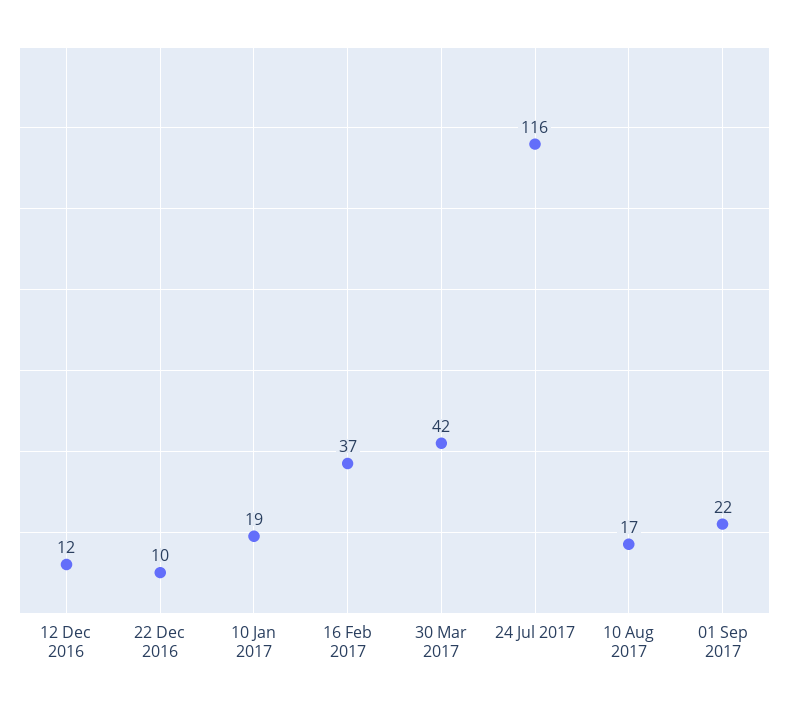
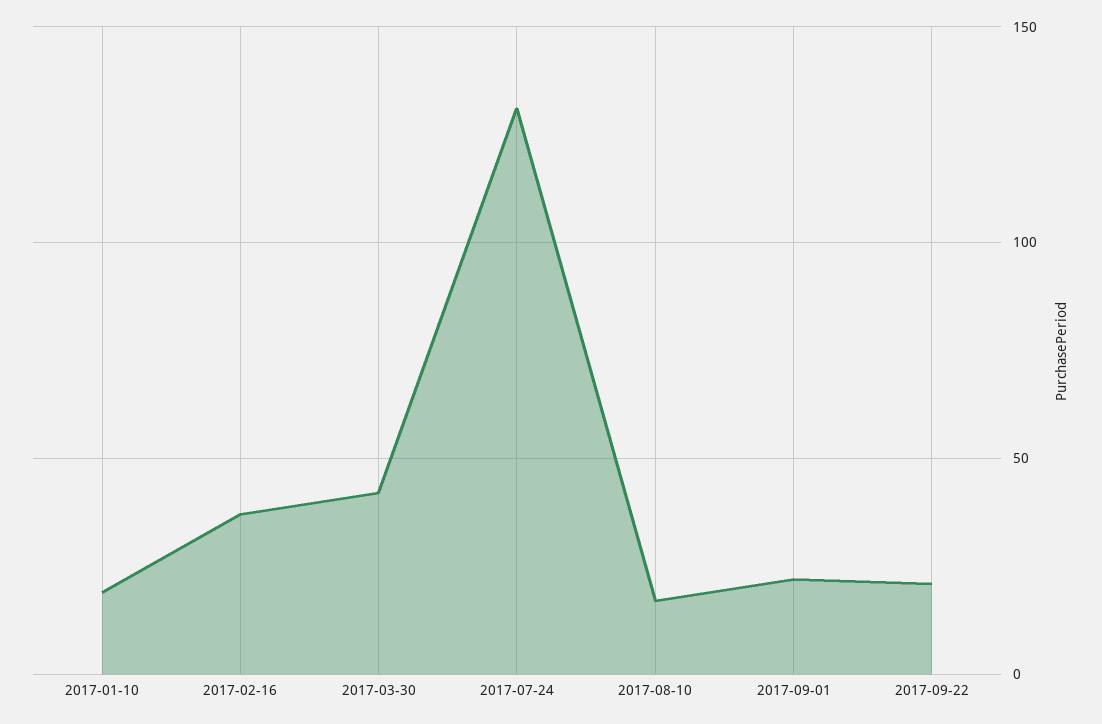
12 Dec 2016: 12 -> none
22 Dec 2016: 10 -> none
24 Jul 2017: 116 -> 130
2017-09-22: none -> 20

